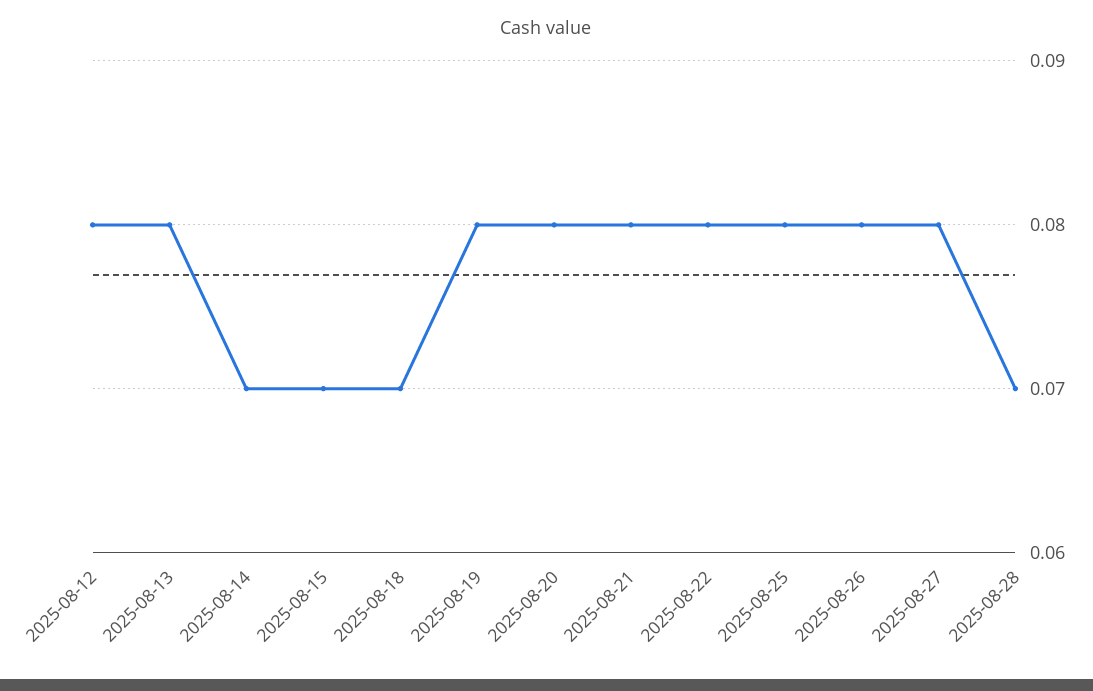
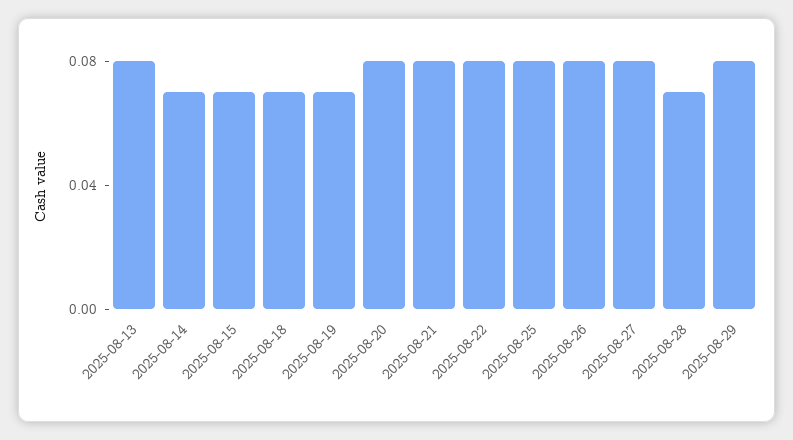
2025-08-12: 0.08 -> none
2025-08-19: 0.08 -> 0.07
2025-08-29: none -> 0.08

